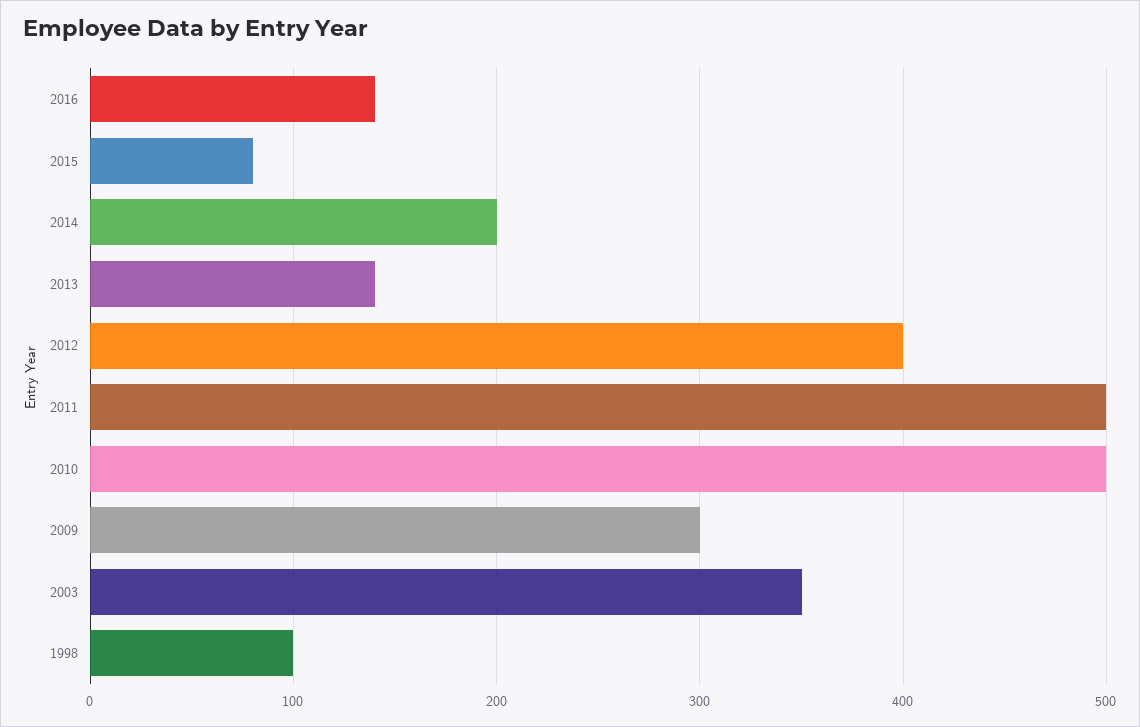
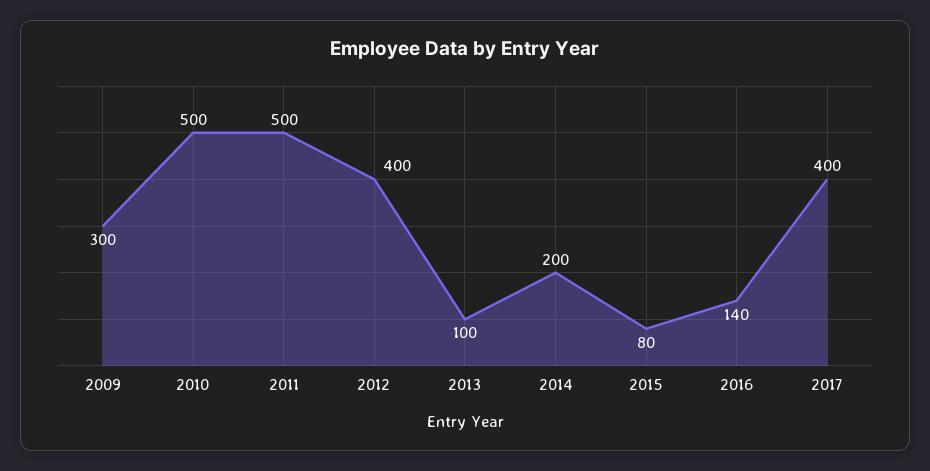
2013: 140 -> 100
2003: 350 -> none
1998: 100 -> none
2017: none -> 400

